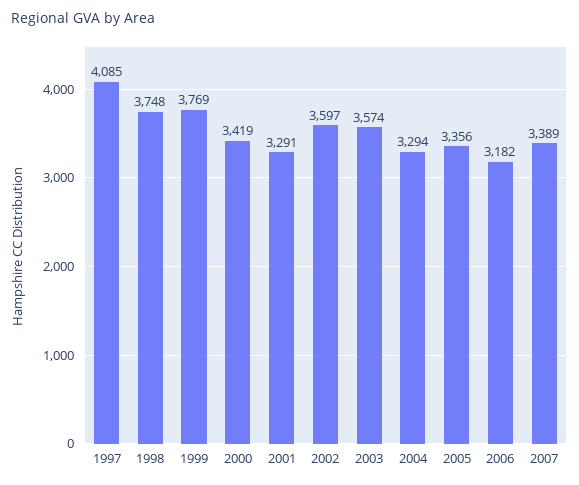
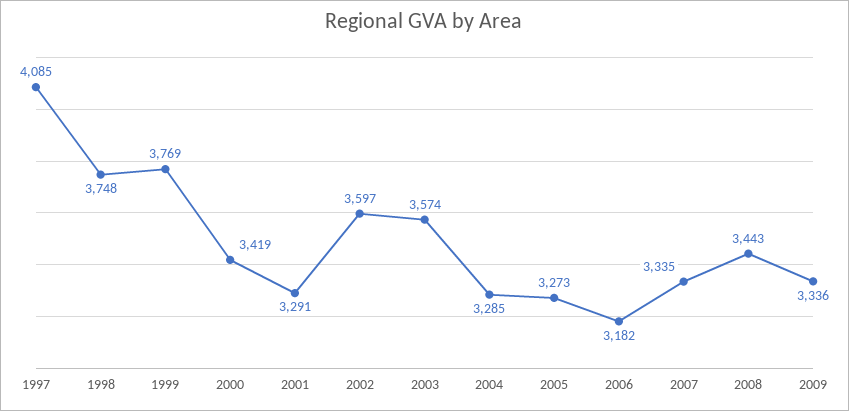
2004: 3294 -> 3285
2005: 3356 -> 3273
2007: 3389 -> 3335
2008: none -> 3443
2009: none -> 3336

